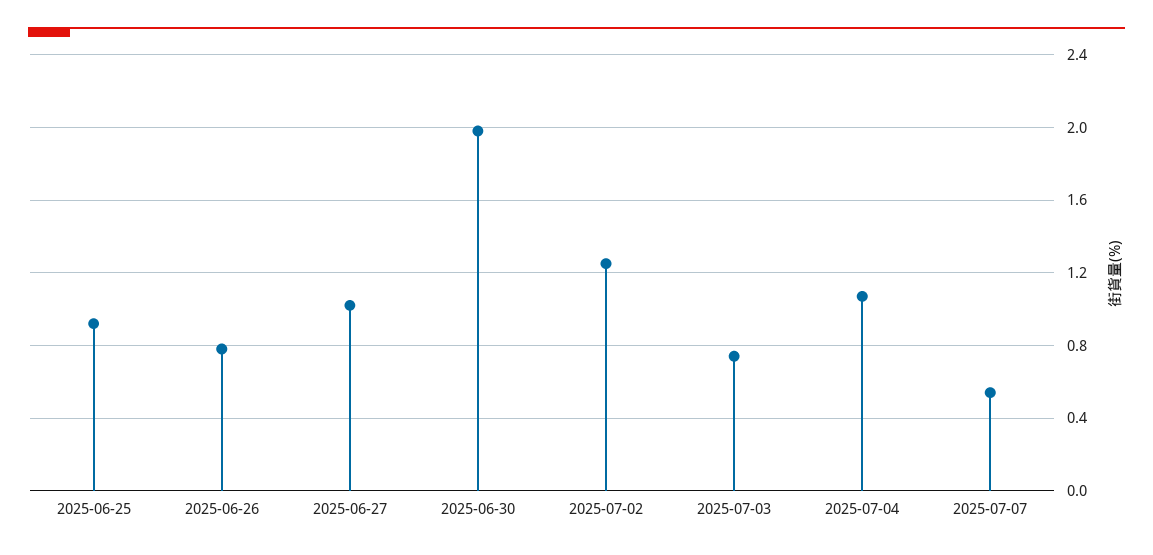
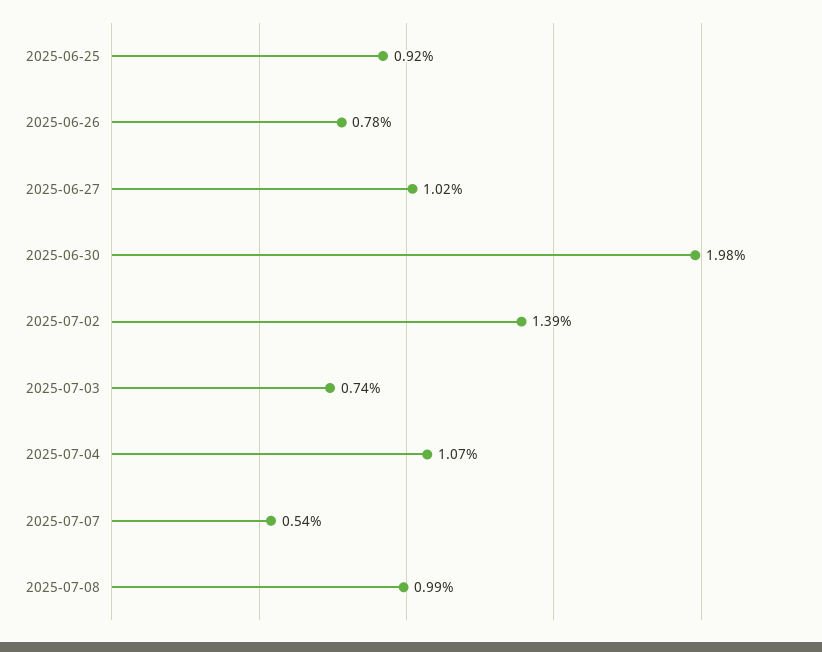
2025-07-02: 1.25 -> 1.39
2025-07-08: none -> 0.99

